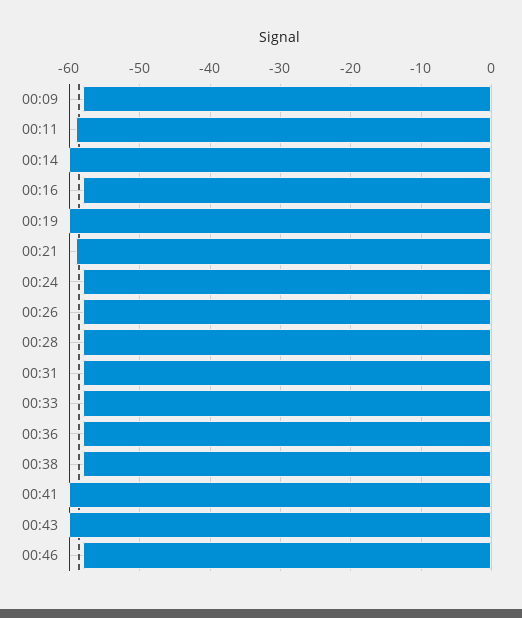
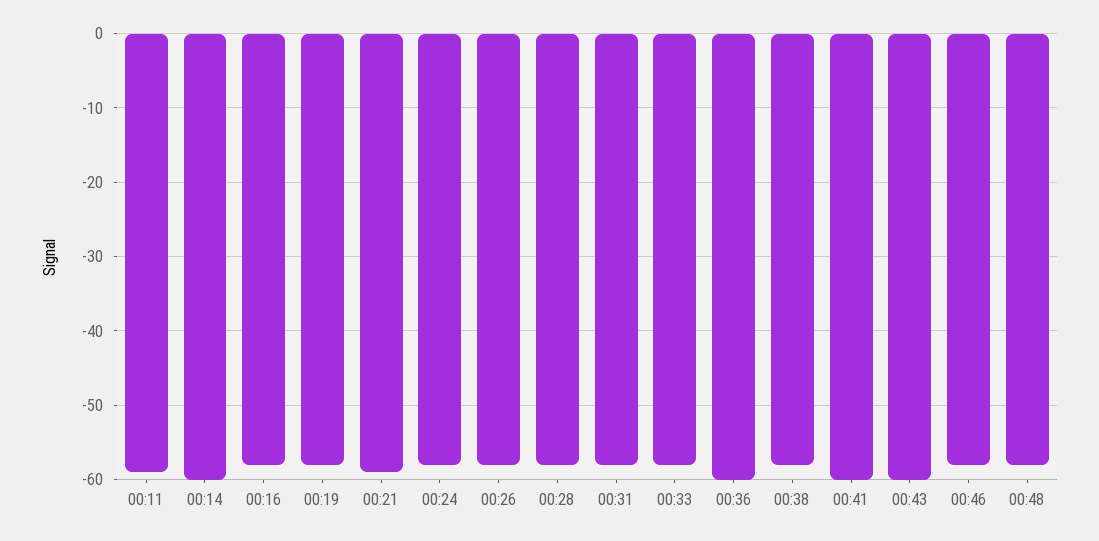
00:09: -58 -> none
00:19: -60 -> -58
00:36: -58 -> -60
00:48: none -> -58

